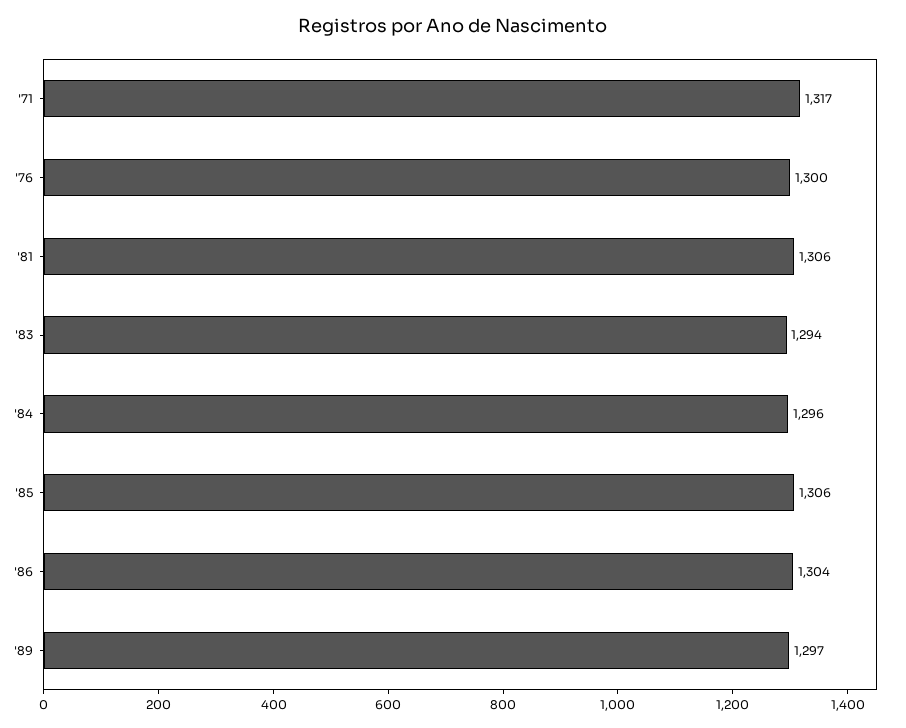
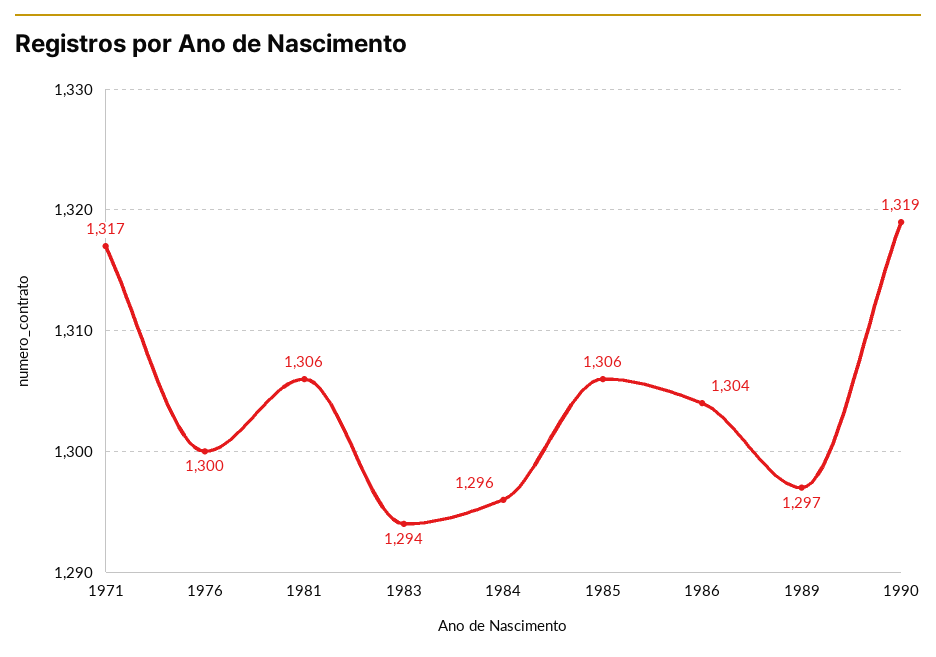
1990: none -> 1319

